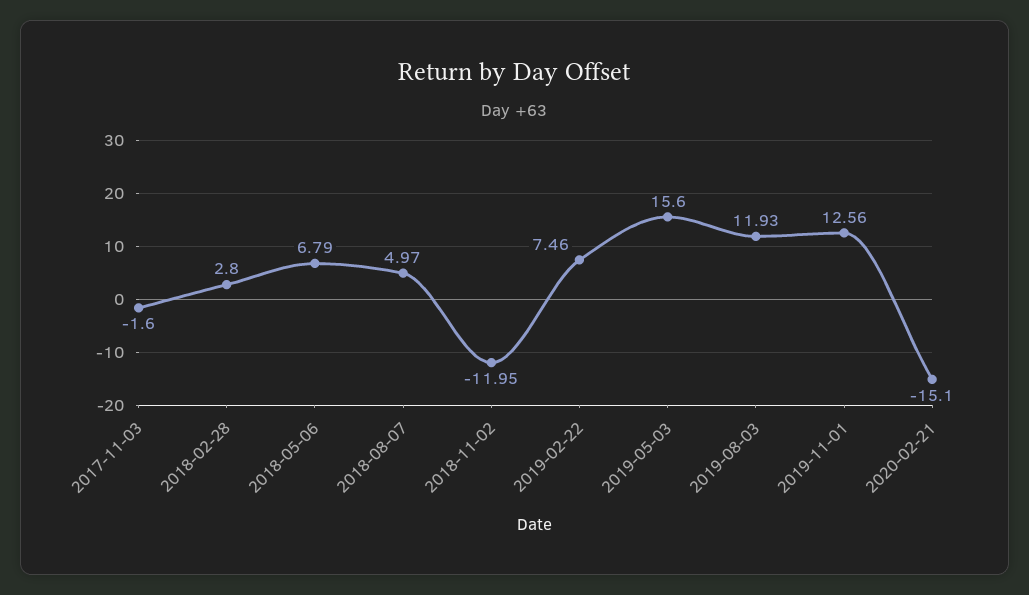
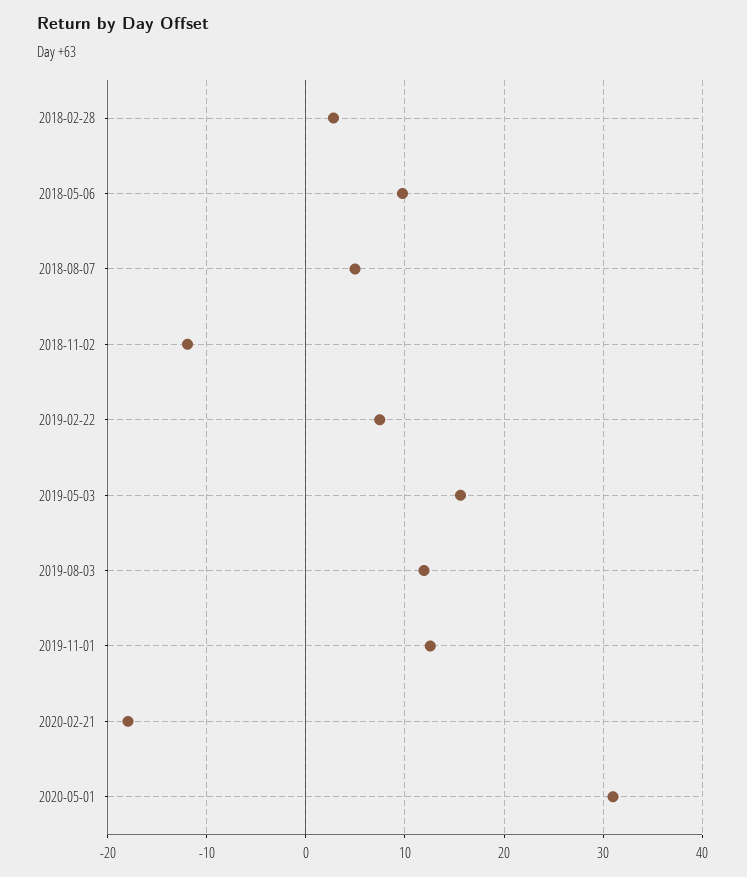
2017-11-03: -1.6 -> none
2018-05-06: 6.79 -> 10
2020-02-21: -15.1 -> -18
2020-05-01: none -> 31

